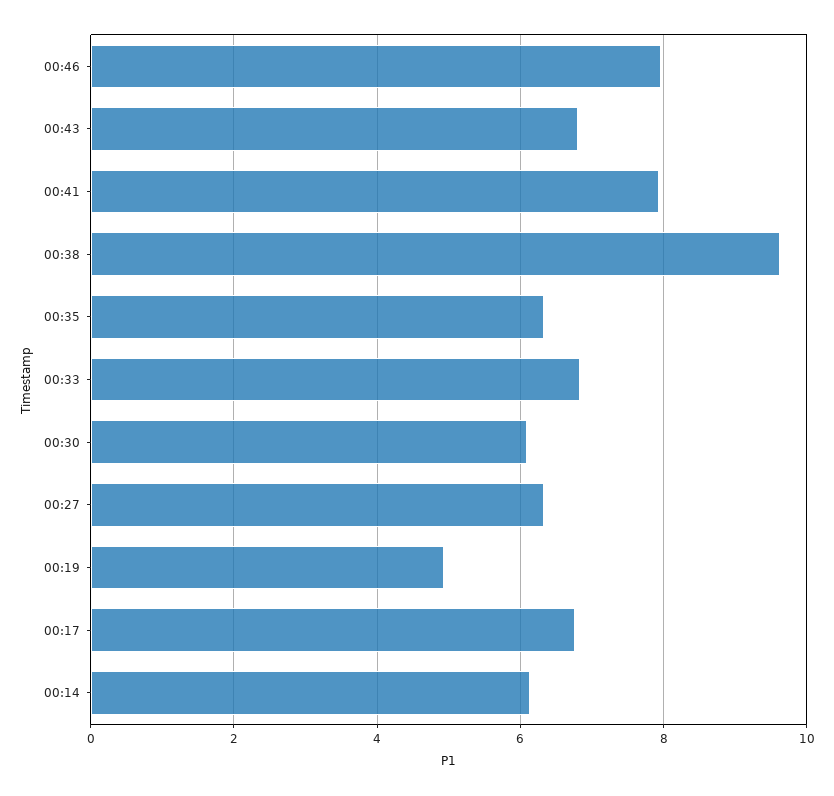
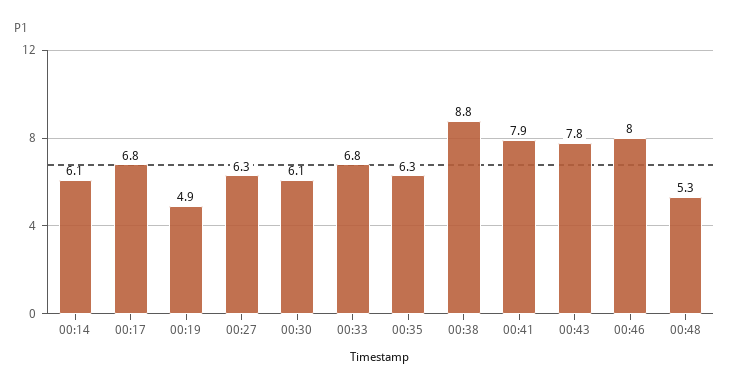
00:43: 6.8 -> 7.8
00:38: 9.6 -> 8.8
00:48: none -> 5.3

